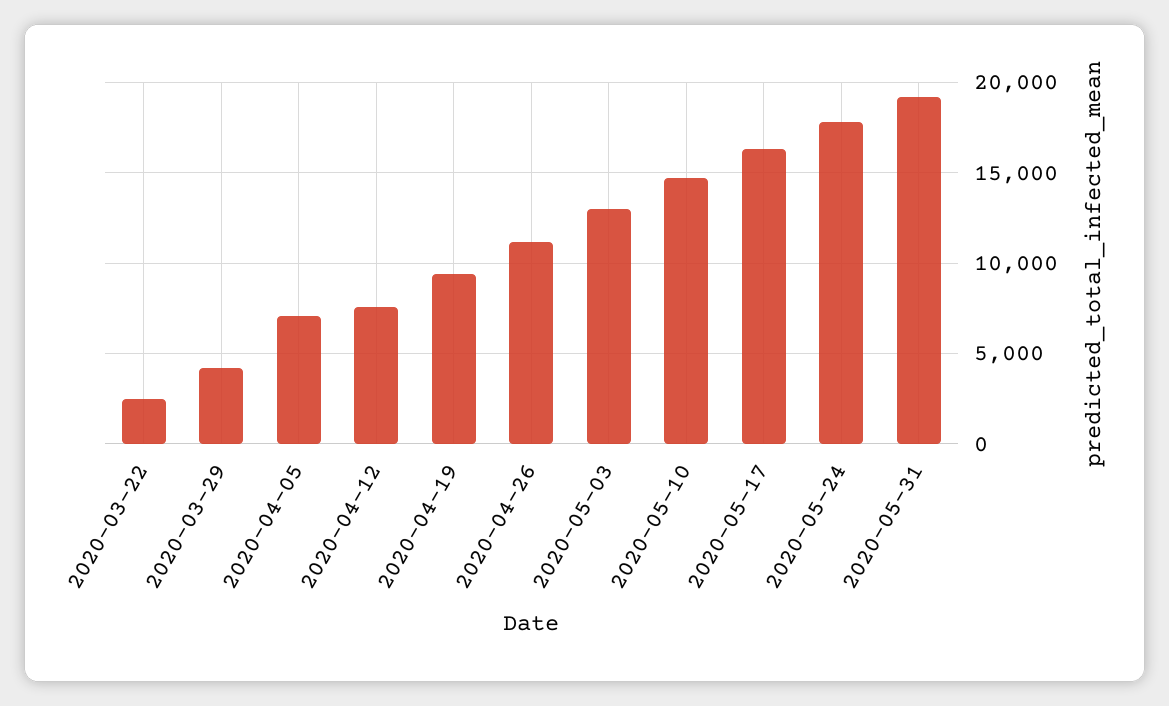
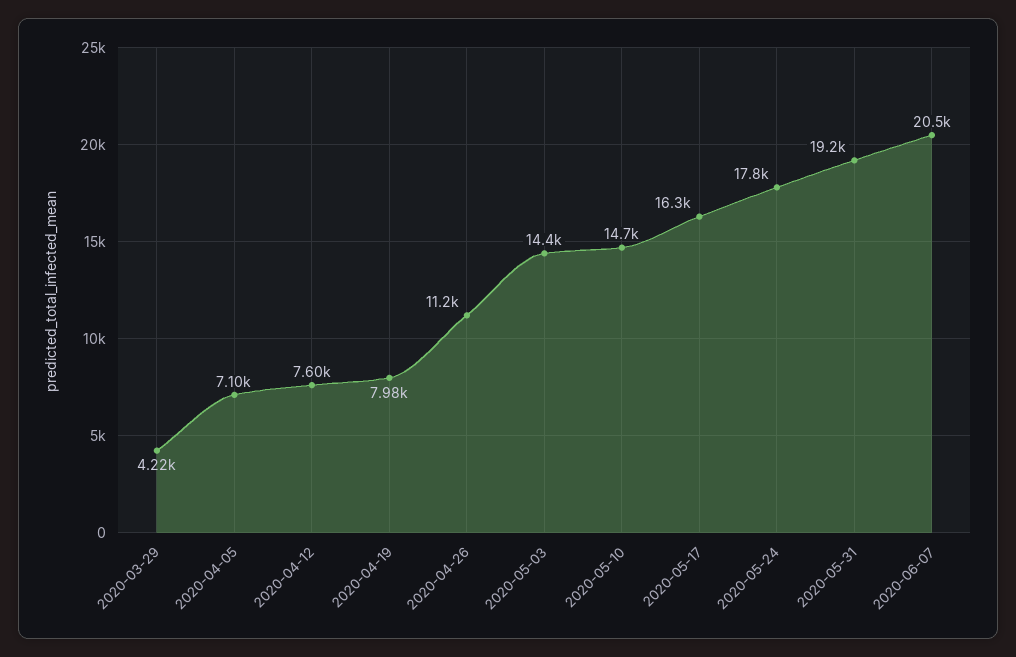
2020-03-22: 2500 -> none
2020-04-19: 9500 -> 7980
2020-05-03: 13000 -> 14400
2020-06-07: none -> 20500

